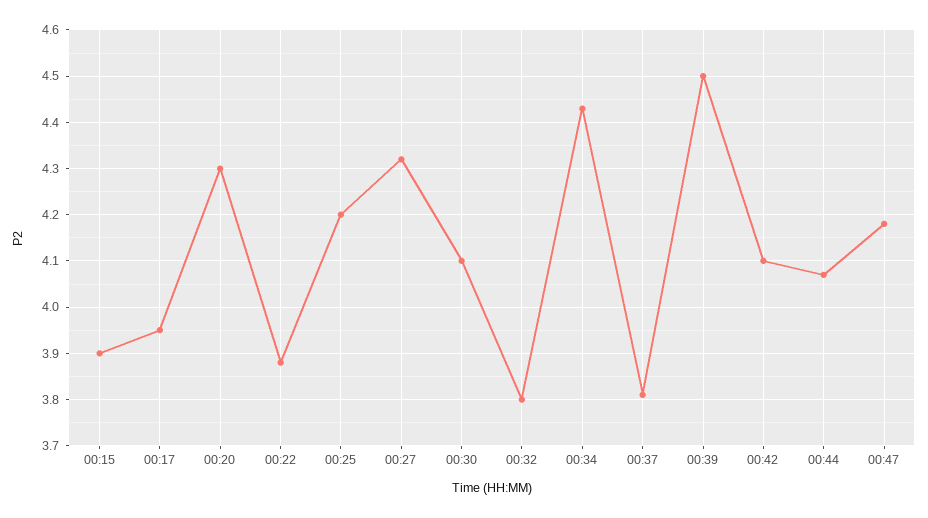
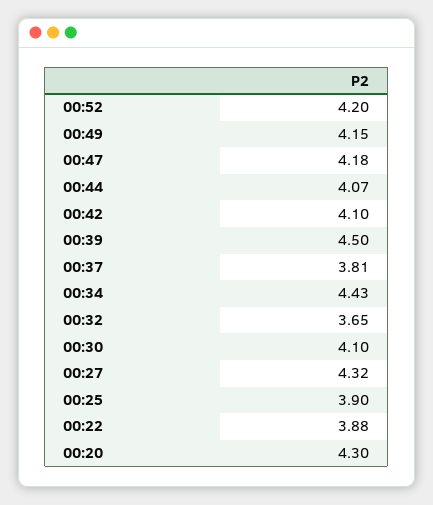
00:15: 3.9 -> none
00:17: 3.95 -> none
00:25: 4.2 -> 3.9
00:32: 3.8 -> 3.65
00:52: none -> 4.2
00:49: none -> 4.15

